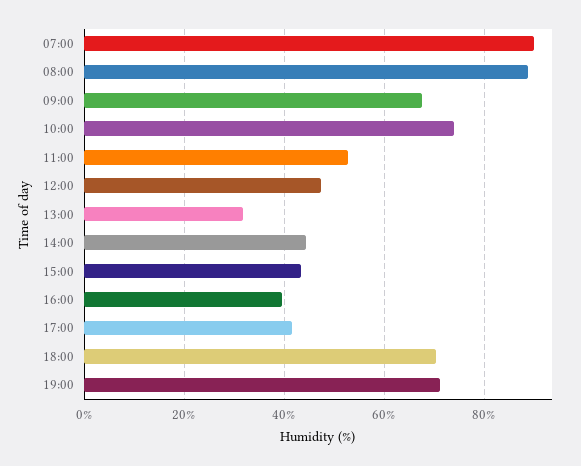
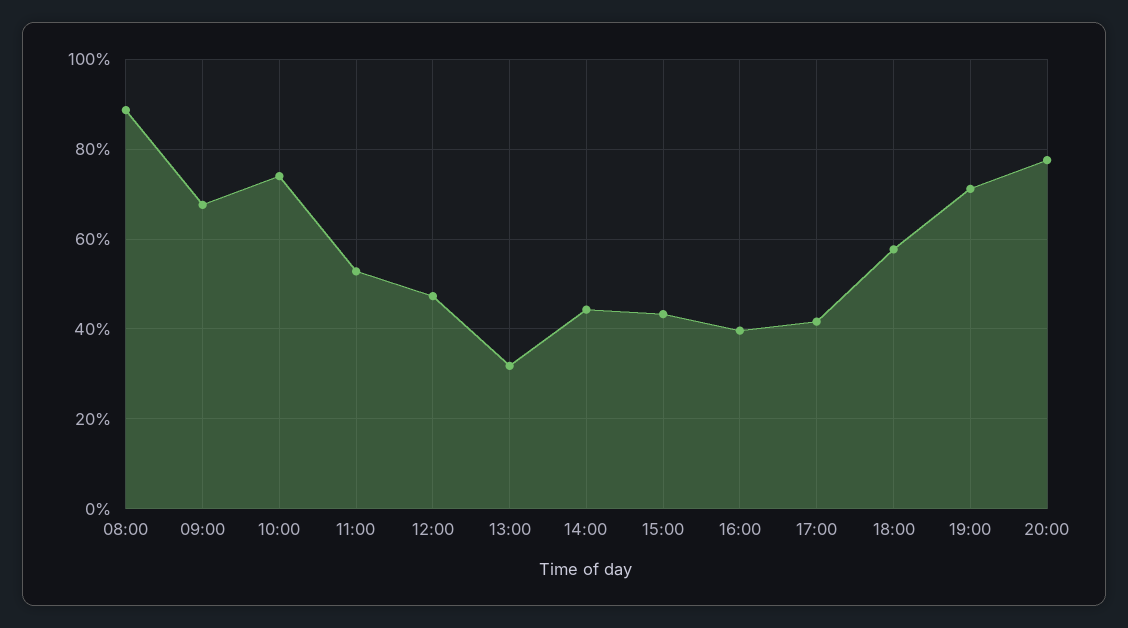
07:00: 90 -> none
18:00: 70 -> 58
20:00: none -> 78

